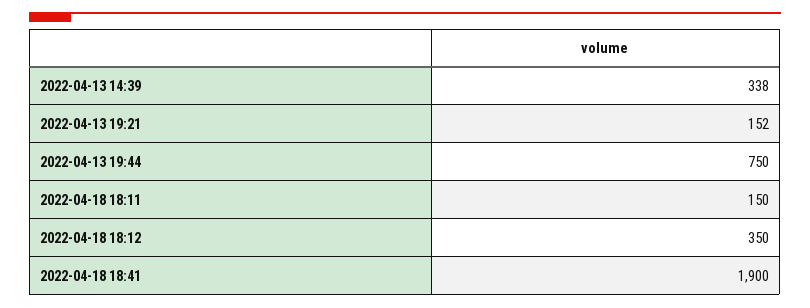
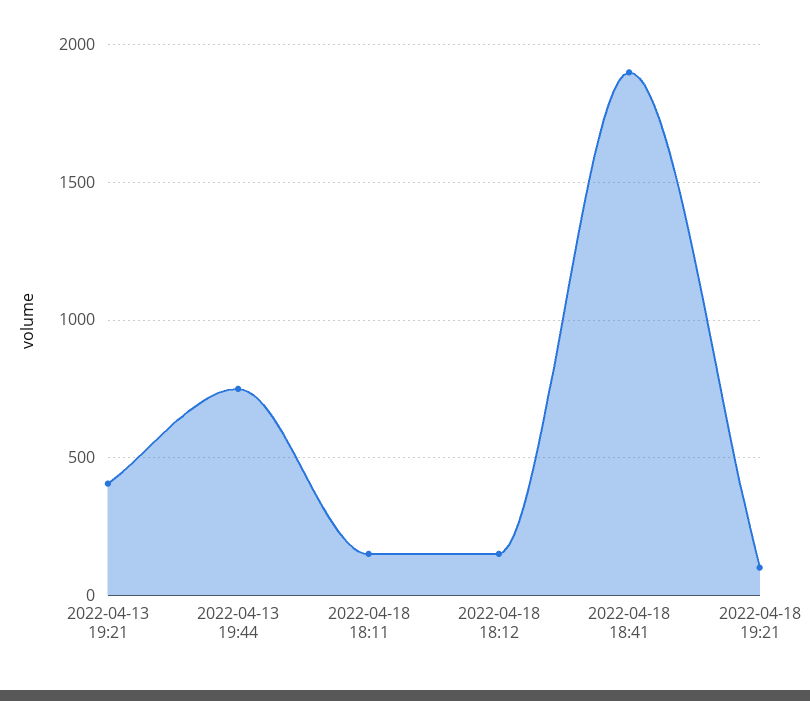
2022-04-13 14:39: 338 -> none
2022-04-13 19:21: 152 -> 400
2022-04-18 18:12: 350 -> 150
2022-04-18 19:21: none -> 100

